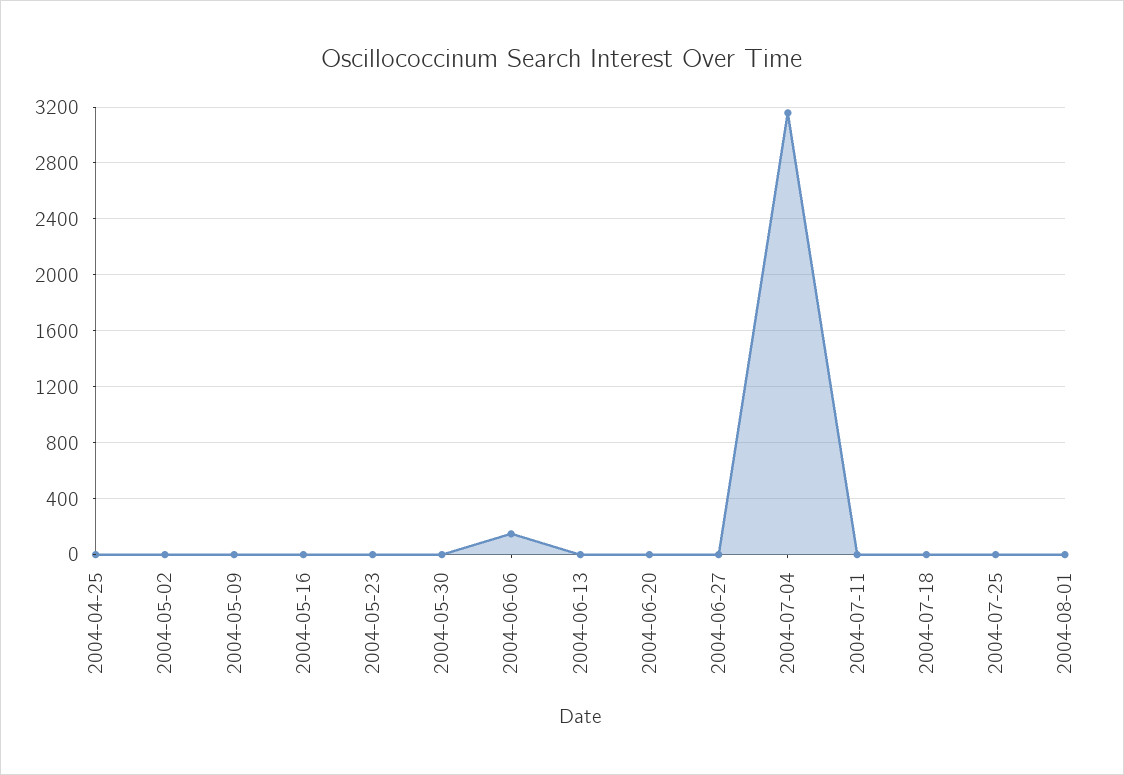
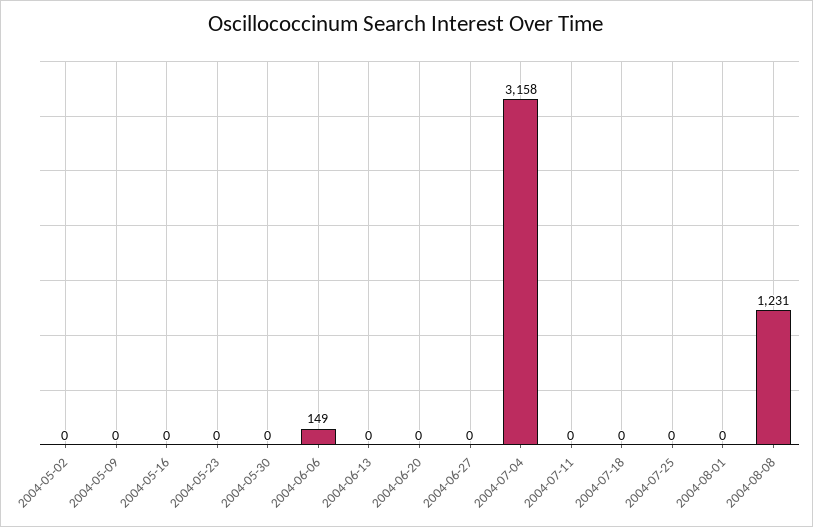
2004-04-25: 0 -> none
2004-08-08: none -> 1231

